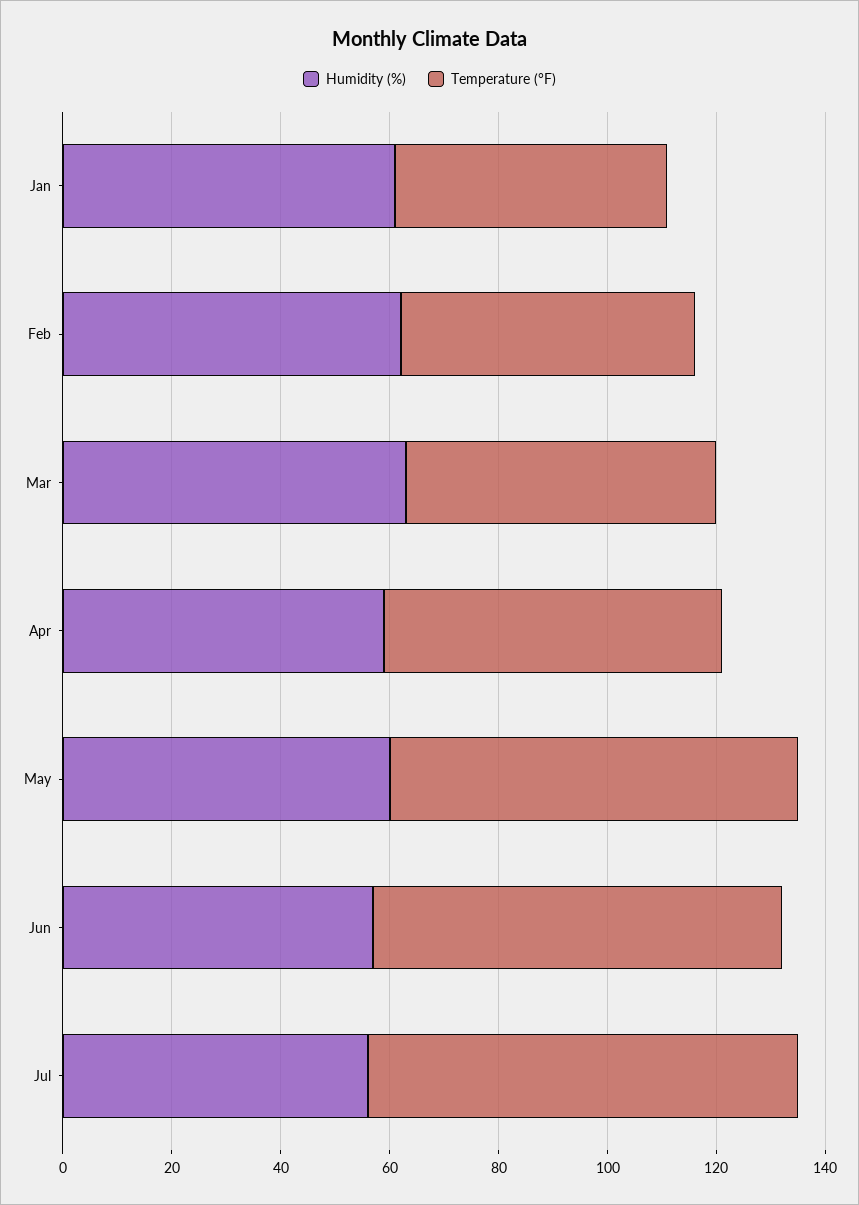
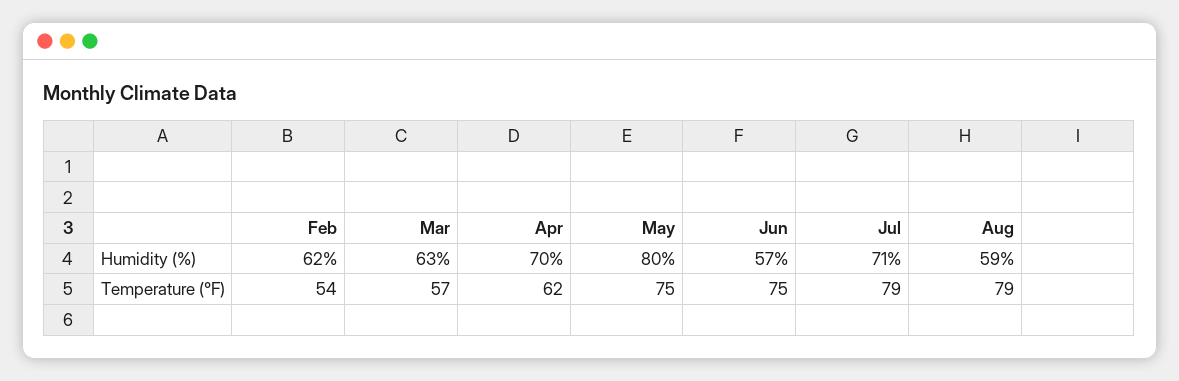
Humidity (%), Jan: 60 -> none
Temperature (°F), Jan: 50 -> none
Humidity (%), Apr: 60 -> 70
Humidity (%), May: 60 -> 80
Humidity (%), Jul: 55 -> 71
Humidity (%), Aug: none -> 59
Temperature (°F), Aug: none -> 79

